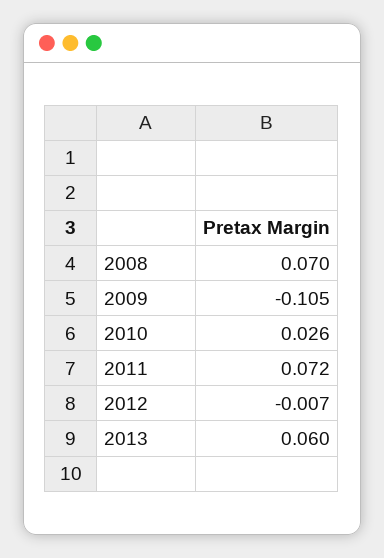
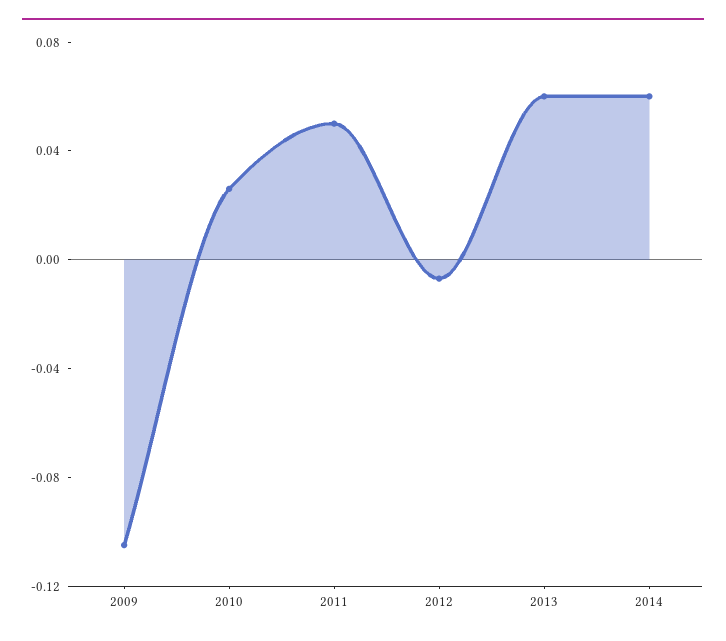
2008: 0.07 -> none
2011: 0.072 -> 0.05
2014: none -> 0.06

